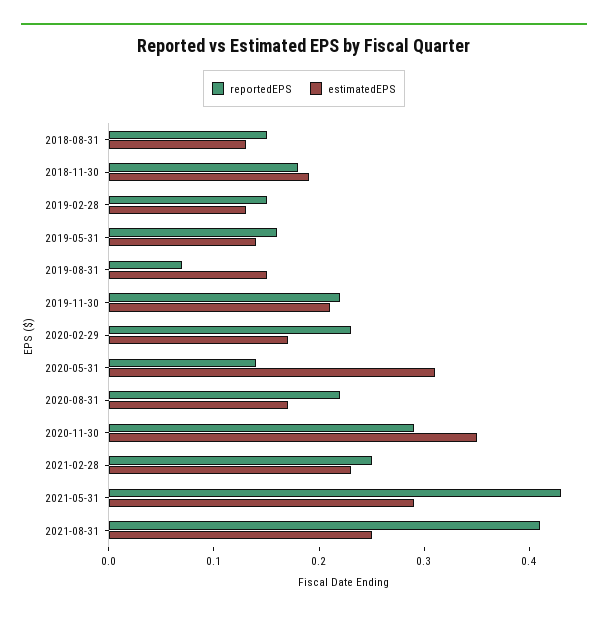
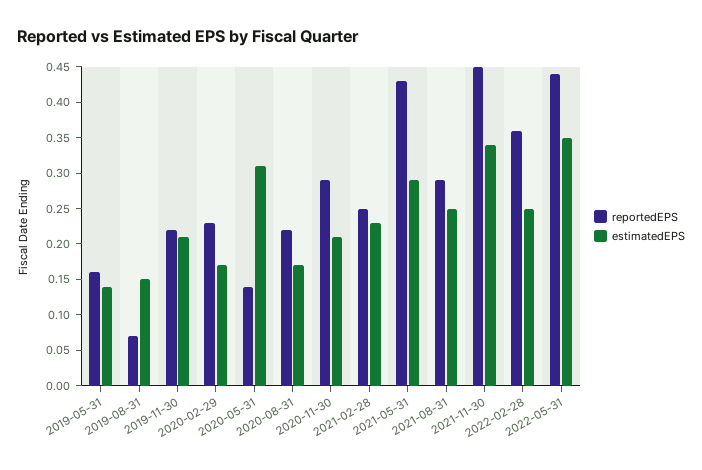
reportedEPS, 2018-08-31: 0.15 -> none
estimatedEPS, 2018-08-31: 0.13 -> none
reportedEPS, 2018-11-30: 0.18 -> none
estimatedEPS, 2018-11-30: 0.19 -> none
reportedEPS, 2019-02-28: 0.15 -> none
estimatedEPS, 2019-02-28: 0.13 -> none
estimatedEPS, 2020-11-30: 0.35 -> 0.2
reportedEPS, 2021-08-31: 0.41 -> 0.3
reportedEPS, 2021-11-30: none -> 0.45
estimatedEPS, 2021-11-30: none -> 0.35
reportedEPS, 2022-02-28: none -> 0.35
estimatedEPS, 2022-02-28: none -> 0.25
reportedEPS, 2022-05-31: none -> 0.45
estimatedEPS, 2022-05-31: none -> 0.35

